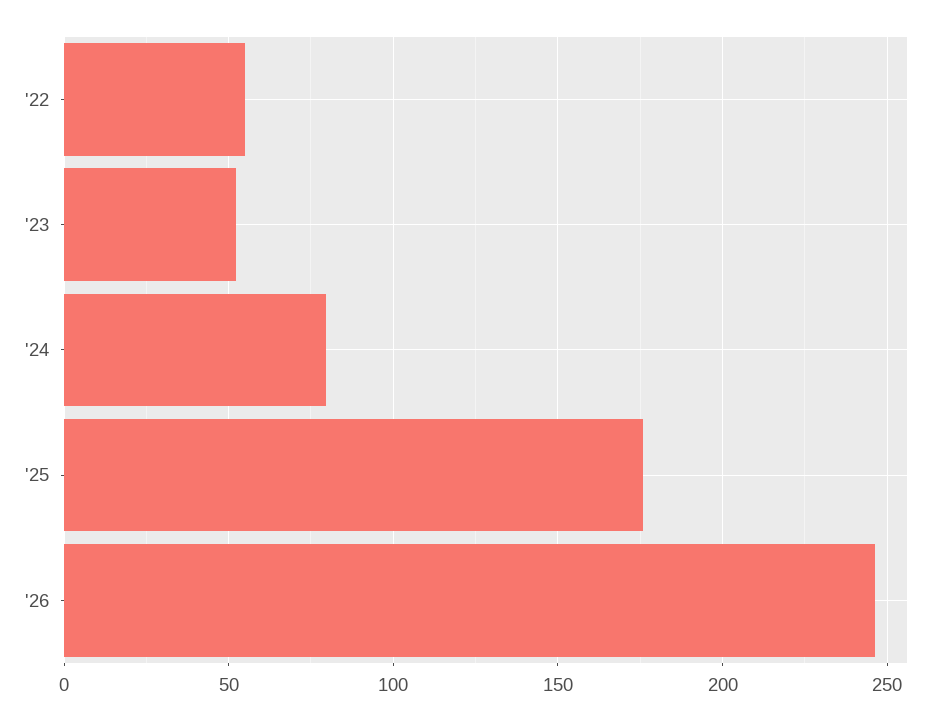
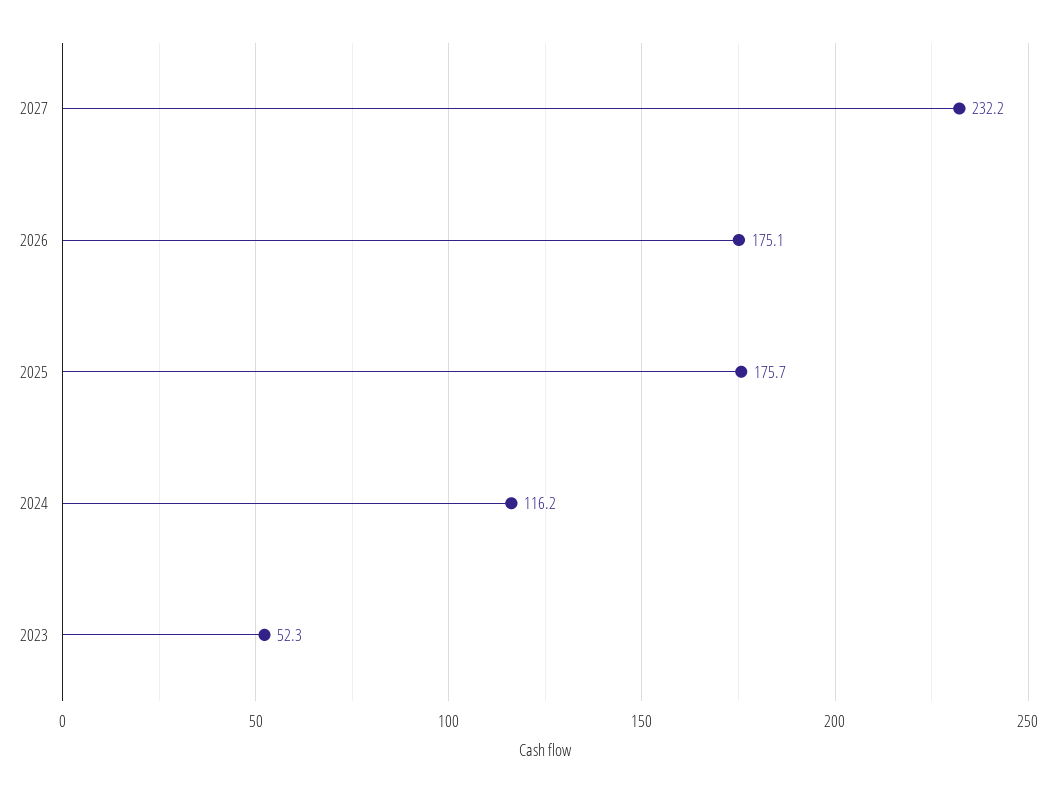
'22: 55 -> none
'24: 80 -> 116.2
'26: 245 -> 175.1
2027: none -> 232.2

